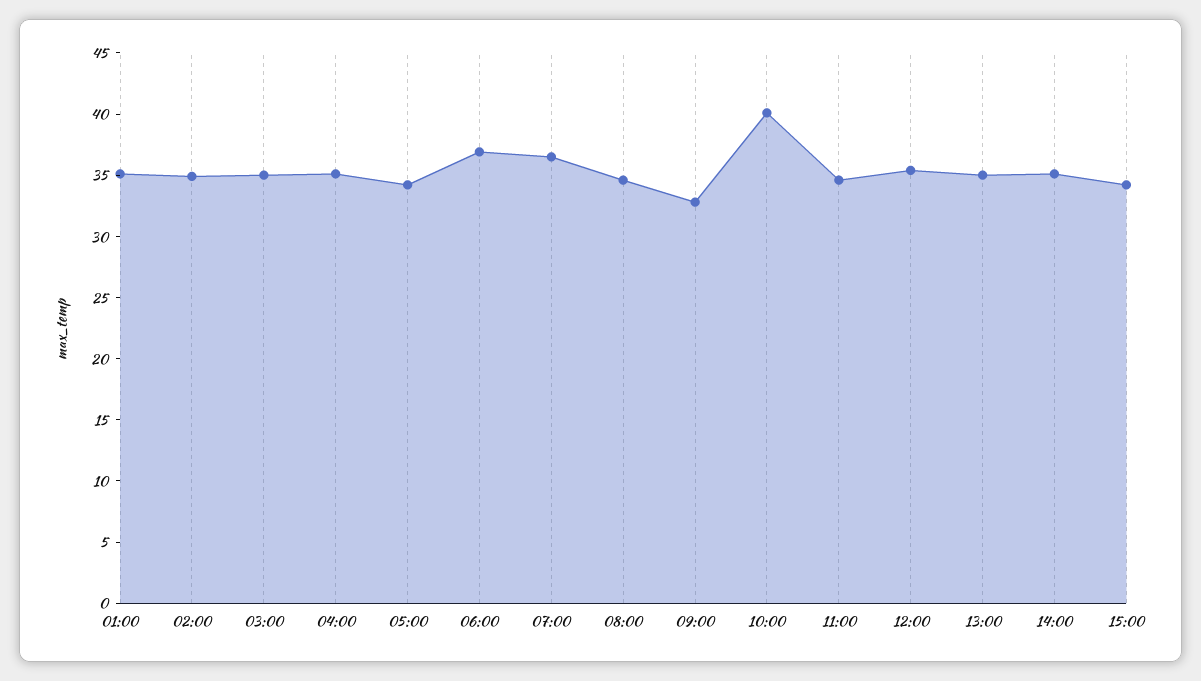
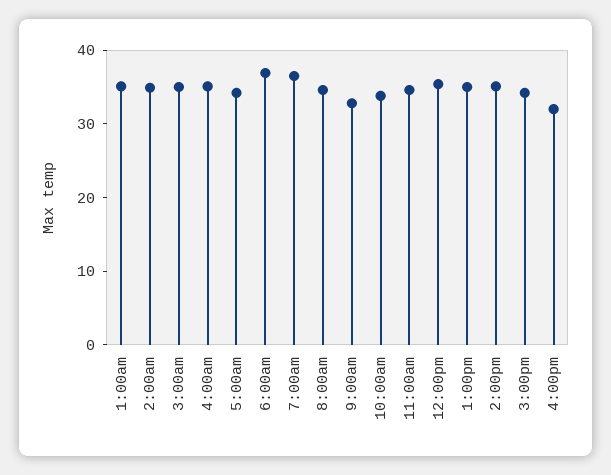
10:00: 40 -> 34
4:00pm: none -> 32

